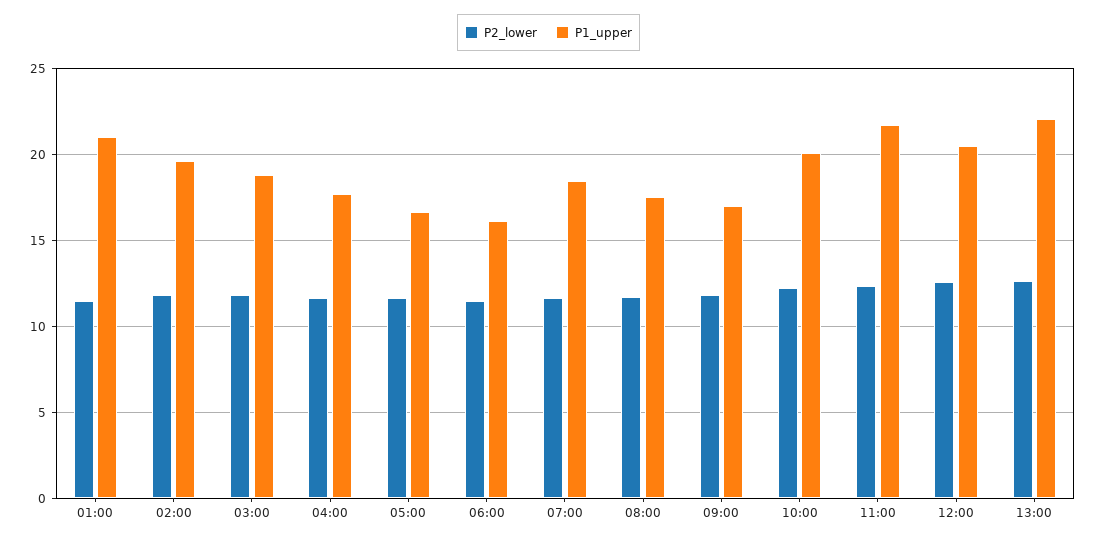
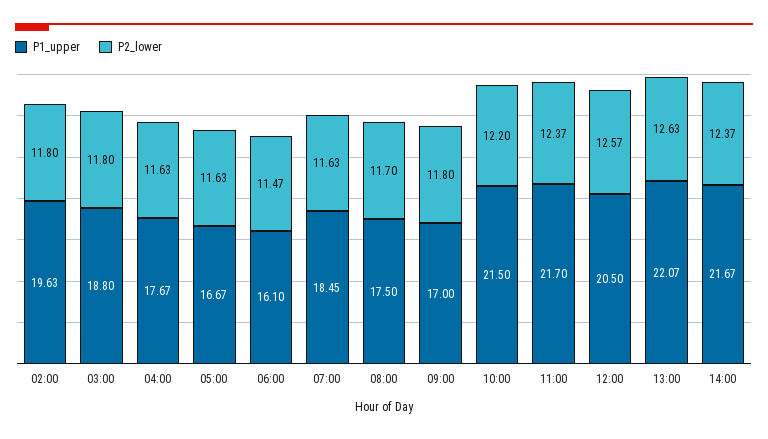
P2_lower, 01:00: 11.5 -> none
P1_upper, 01:00: 21 -> none
P1_upper, 10:00: 20 -> 21.5
P1_upper, 14:00: none -> 21.67
P2_lower, 14:00: none -> 12.37

